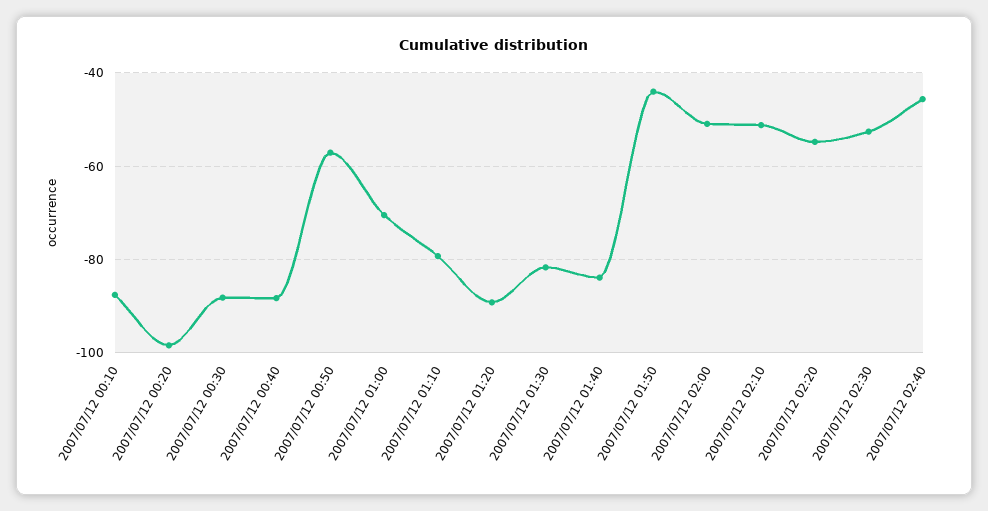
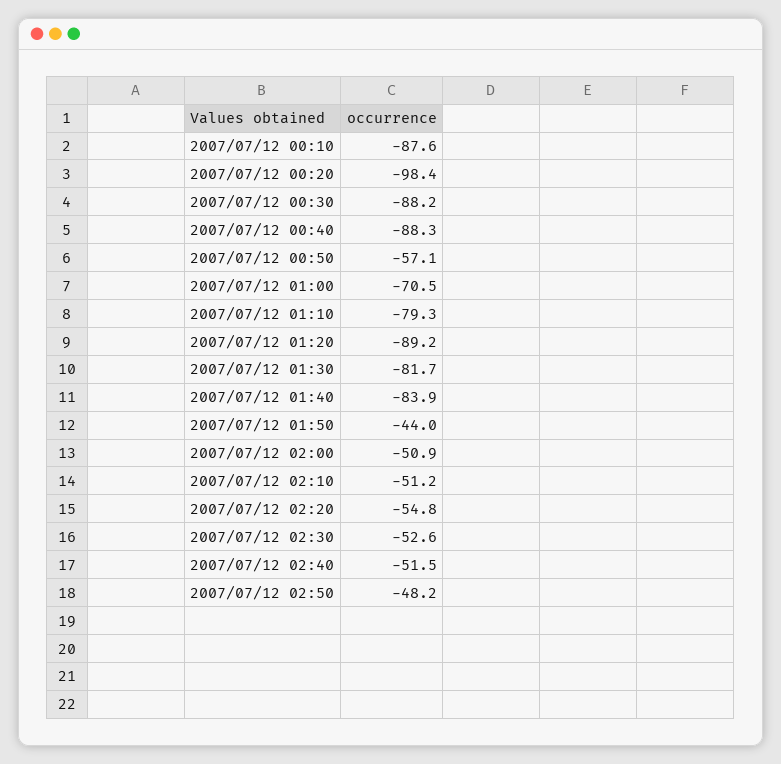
2007/07/12 02:40: -46 -> -51.5
2007/07/12 02:50: none -> -48.2

